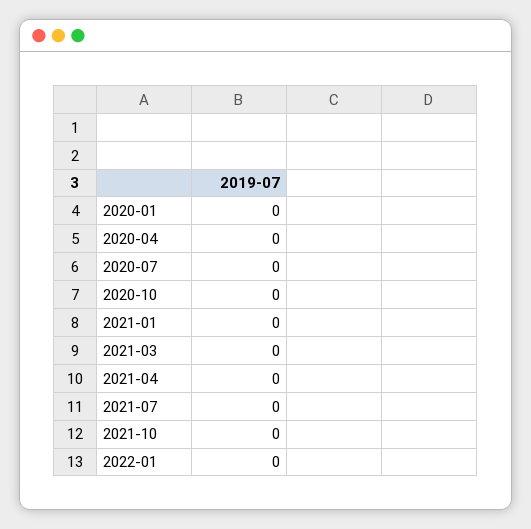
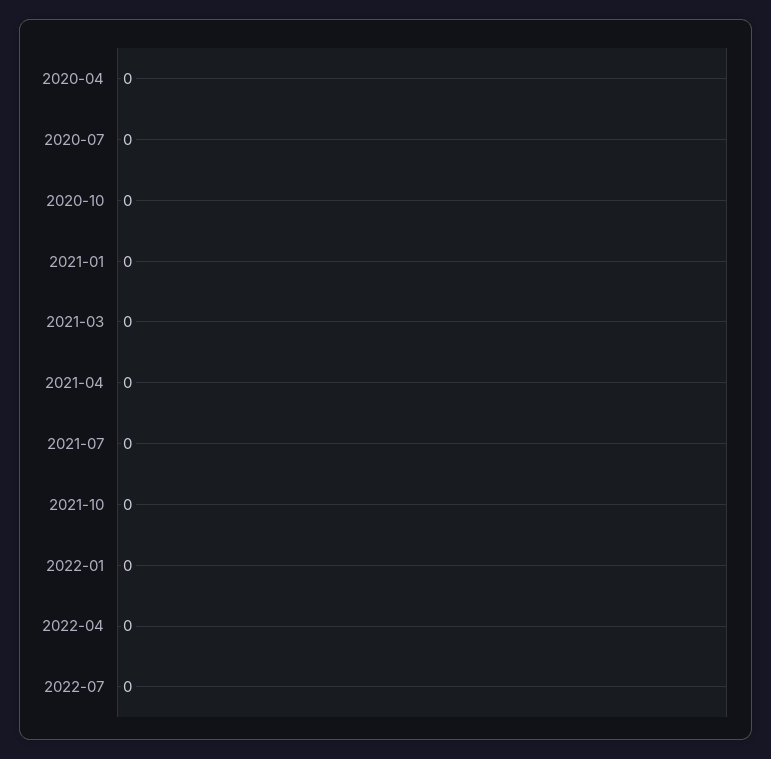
2020-01: 0 -> none
2022-04: none -> 0
2022-07: none -> 0

